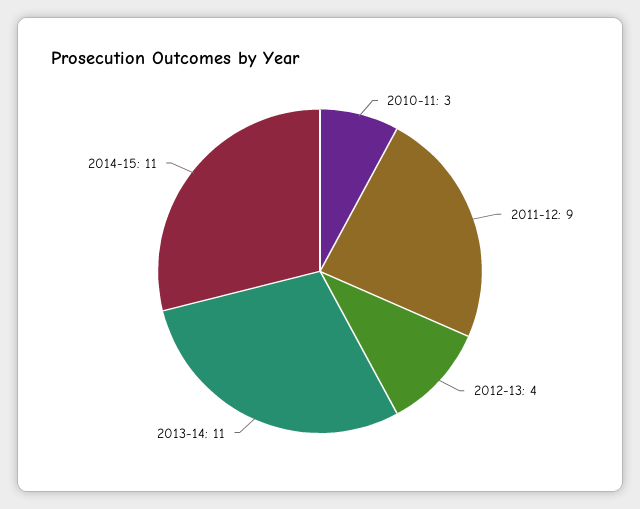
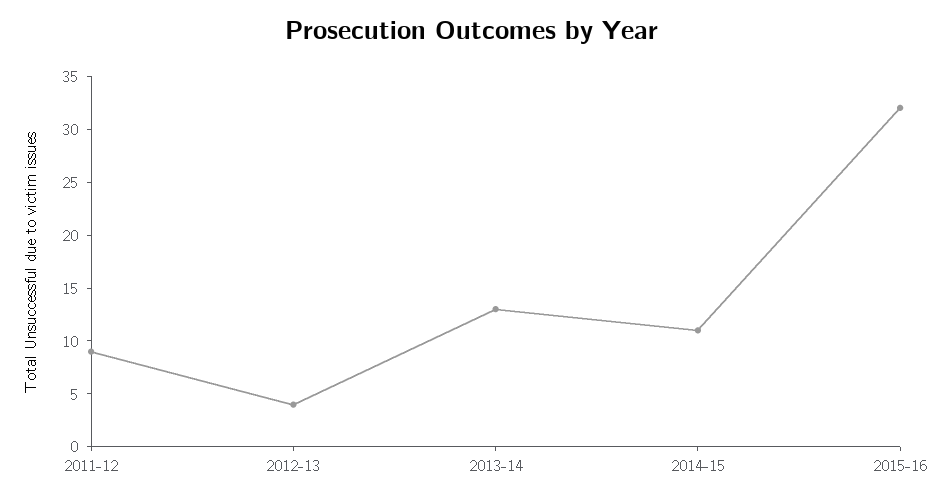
2010-11: 3 -> none
2013-14: 11 -> 13
2015-16: none -> 32

